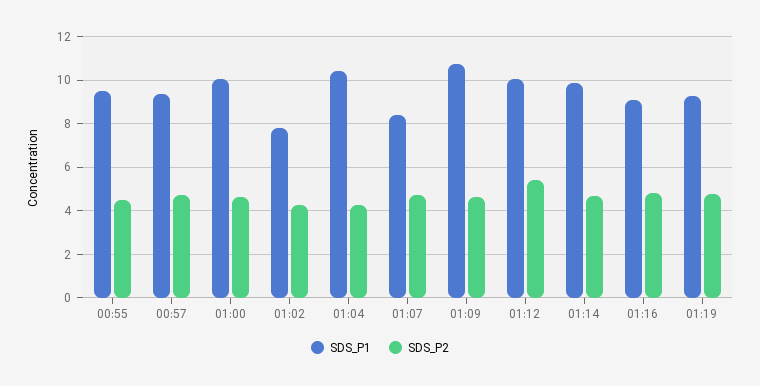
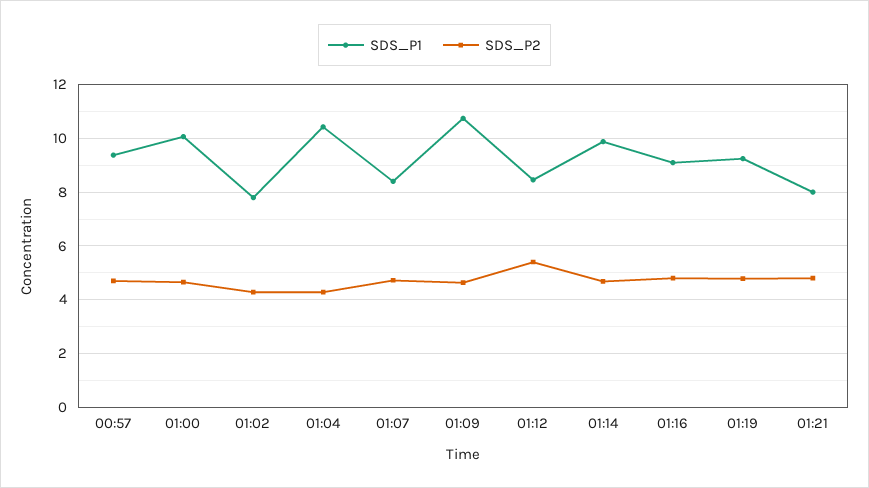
SDS_P1, 00:55: 9.5 -> none
SDS_P2, 00:55: 4.5 -> none
SDS_P1, 01:12: 10 -> 8.5
SDS_P1, 01:21: none -> 8
SDS_P2, 01:21: none -> 4.75

